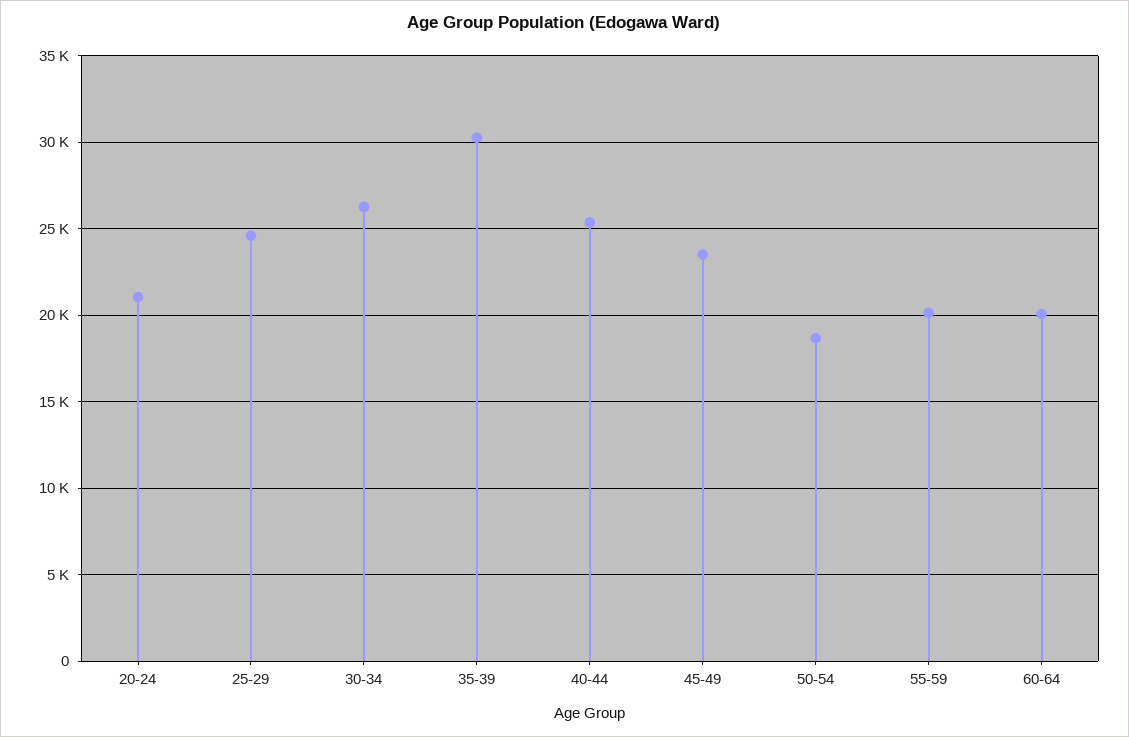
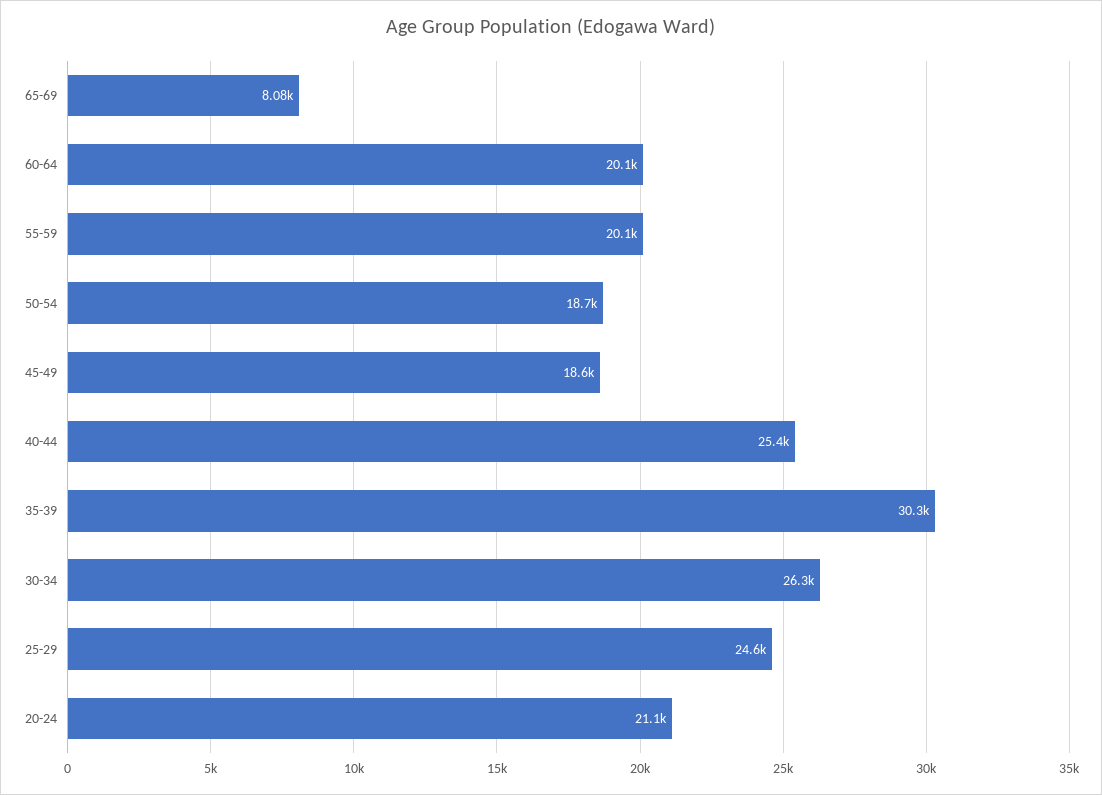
45-49: 23500 -> 18600
65-69: none -> 8080

